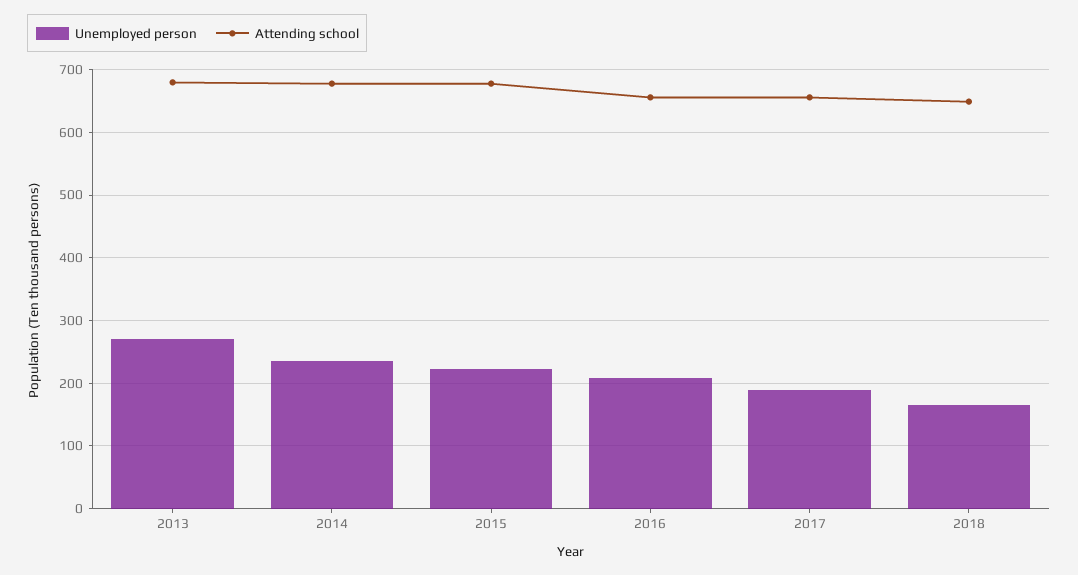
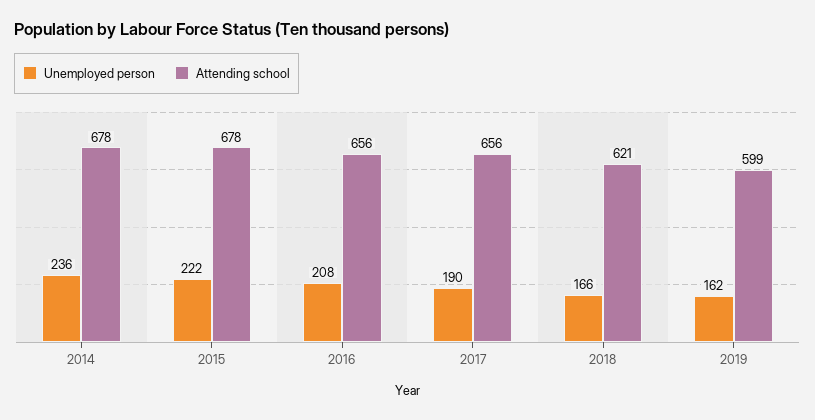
Unemployed person, 2013: 270 -> none
Attending school, 2013: 680 -> none
Attending school, 2018: 650 -> 621
Unemployed person, 2019: none -> 162
Attending school, 2019: none -> 599

